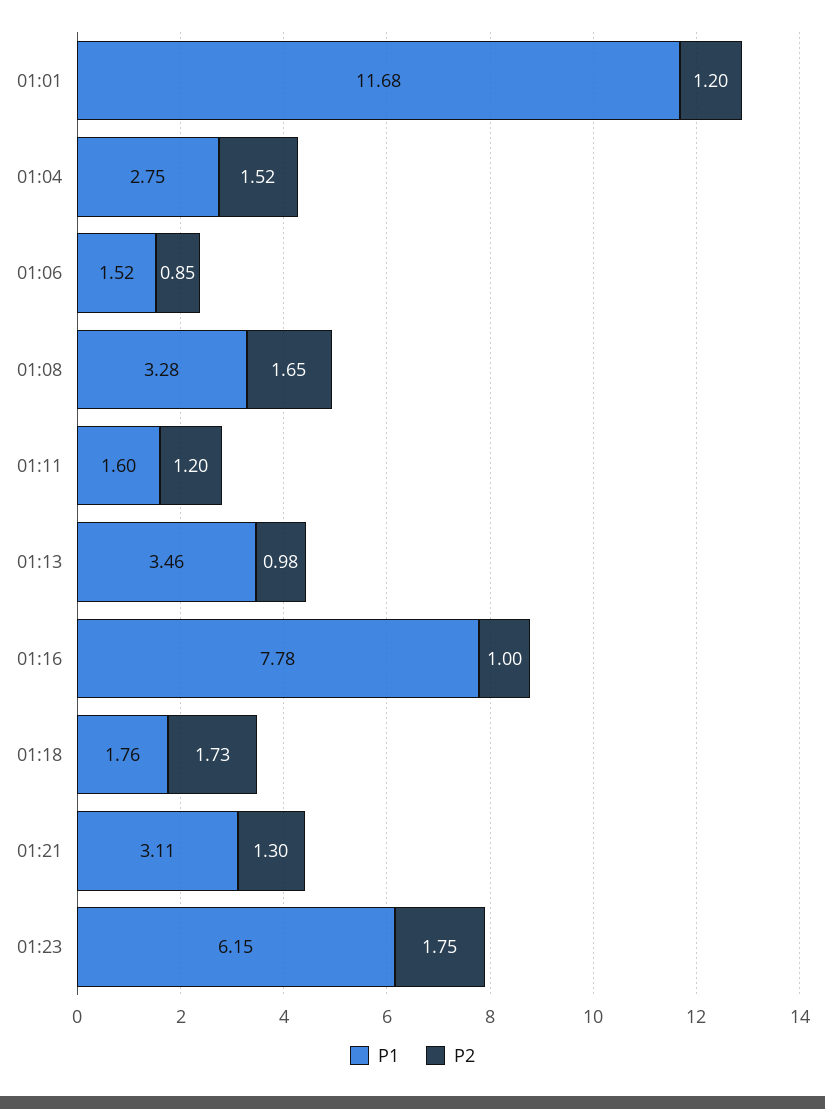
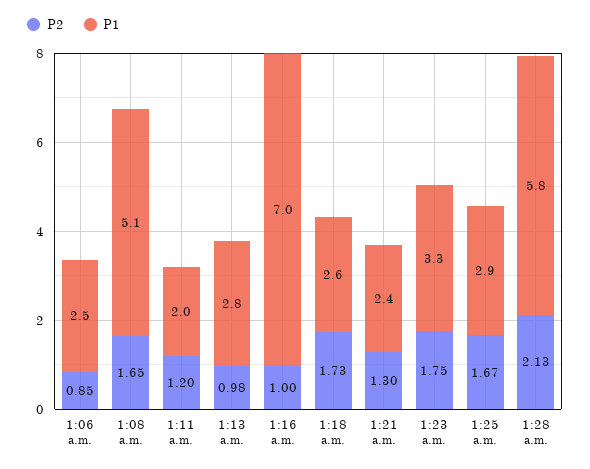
P1, 01:01: 11.68 -> none
P2, 01:01: 1.2 -> none
P1, 01:04: 2.75 -> none
P2, 01:04: 1.52 -> none
P1, 01:06: 1.52 -> 2.5
P1, 01:08: 3.28 -> 5.1
P1, 01:11: 1.6 -> 2
P1, 01:13: 3.46 -> 2.8
P1, 01:16: 7.78 -> 7
P1, 01:18: 1.76 -> 2.6
P1, 01:21: 3.11 -> 2.4
P1, 01:23: 6.15 -> 3.3
P2, 1:25 a.m.: none -> 1.67
P1, 1:25 a.m.: none -> 2.9
P2, 1:28 a.m.: none -> 2.13
P1, 1:28 a.m.: none -> 5.8

